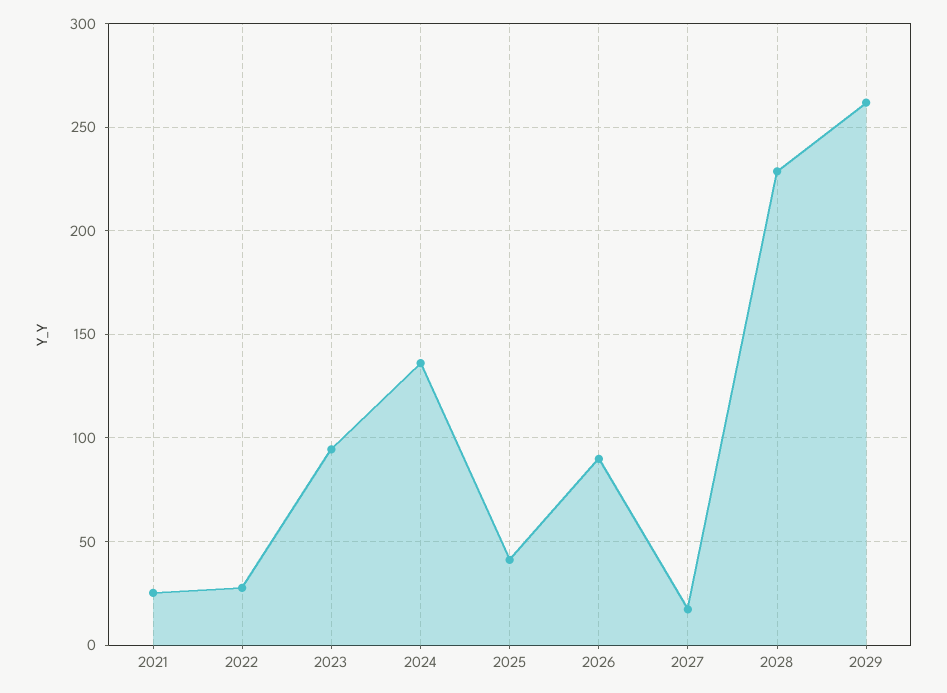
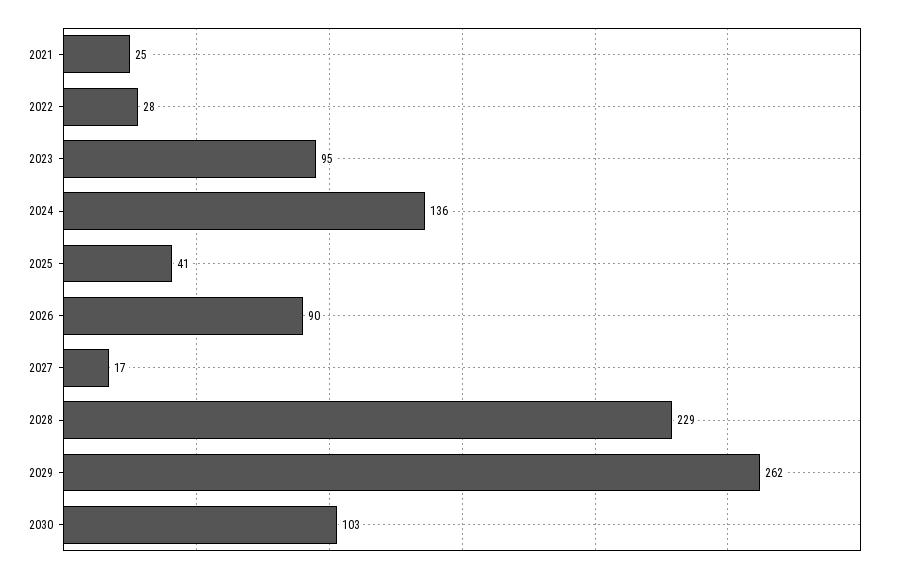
2030: none -> 103

